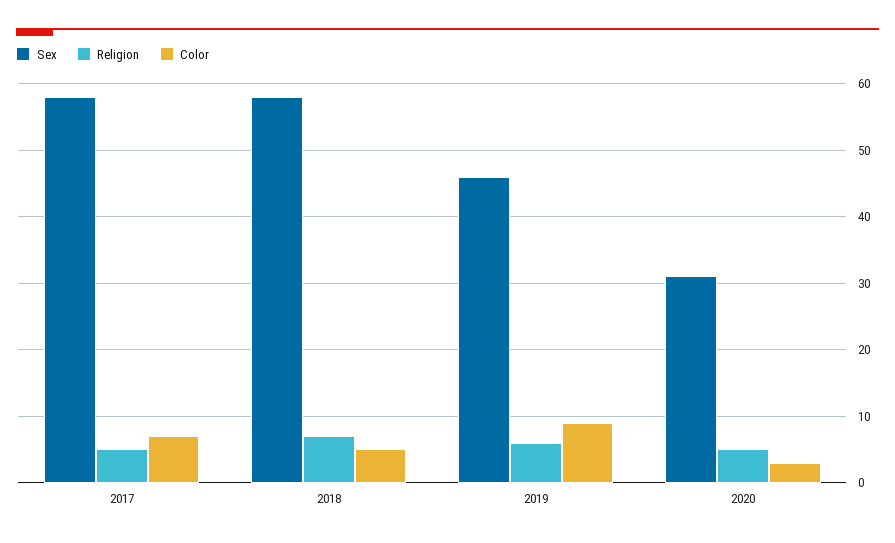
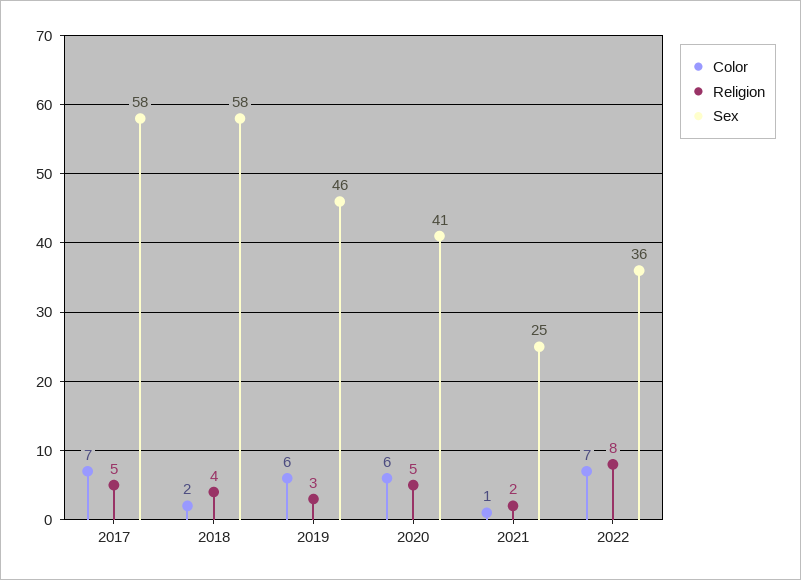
Religion, 2018: 7 -> 4
Color, 2018: 5 -> 2
Religion, 2019: 6 -> 3
Color, 2019: 9 -> 6
Sex, 2020: 31 -> 41
Color, 2020: 3 -> 6
Color, 2021: none -> 1
Religion, 2021: none -> 2
Sex, 2021: none -> 25
Color, 2022: none -> 7
Religion, 2022: none -> 8
Sex, 2022: none -> 36

